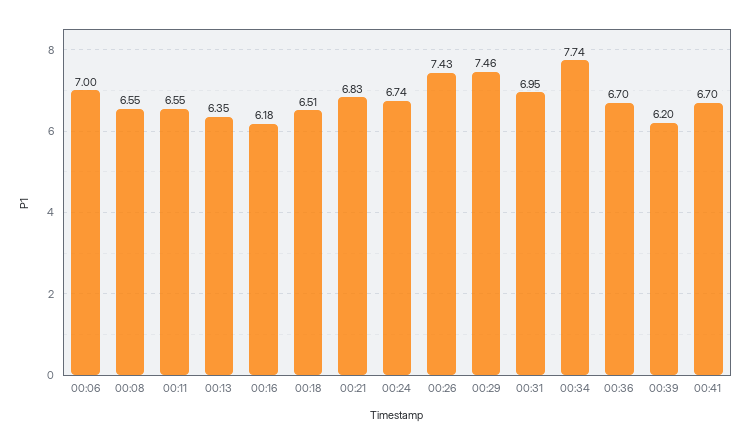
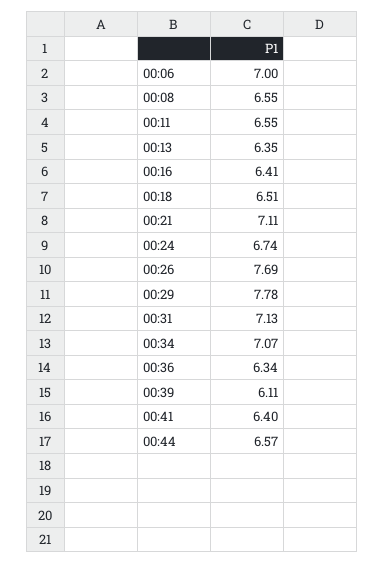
00:16: 6.18 -> 6.41
00:21: 6.83 -> 7.11
00:26: 7.43 -> 7.69
00:29: 7.46 -> 7.78
00:31: 6.95 -> 7.13
00:34: 7.74 -> 7.07
00:36: 6.7 -> 6.34
00:39: 6.2 -> 6.11
00:41: 6.7 -> 6.4
00:44: none -> 6.57

